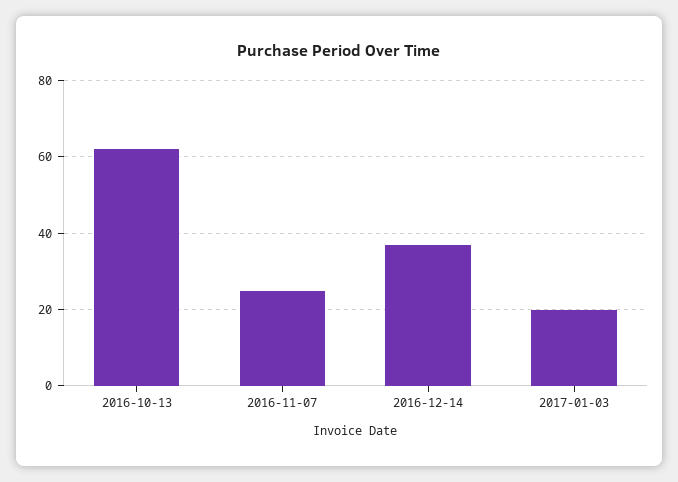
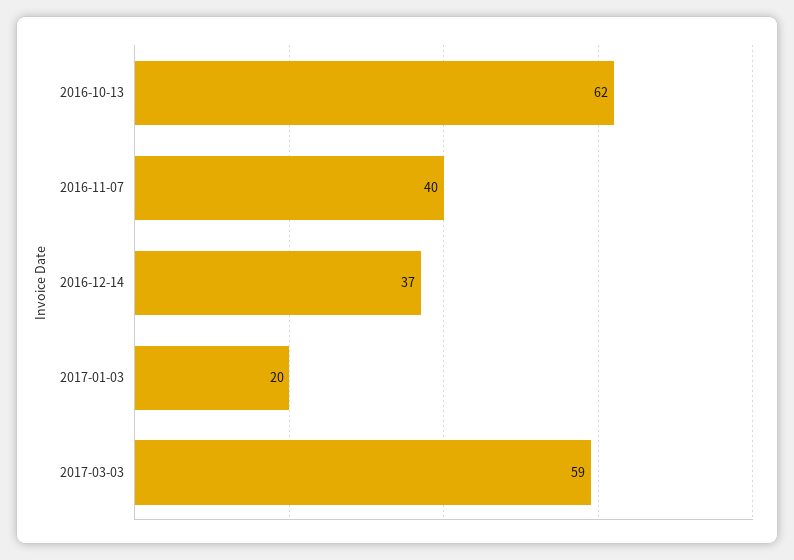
2016-11-07: 25 -> 40
2017-03-03: none -> 59

